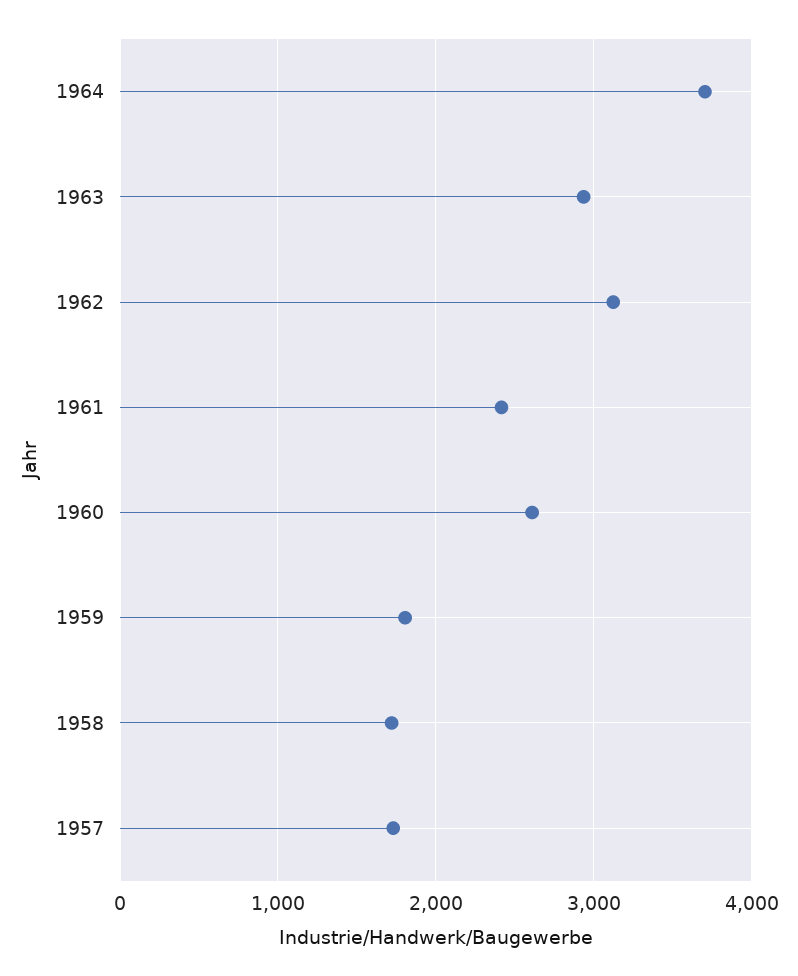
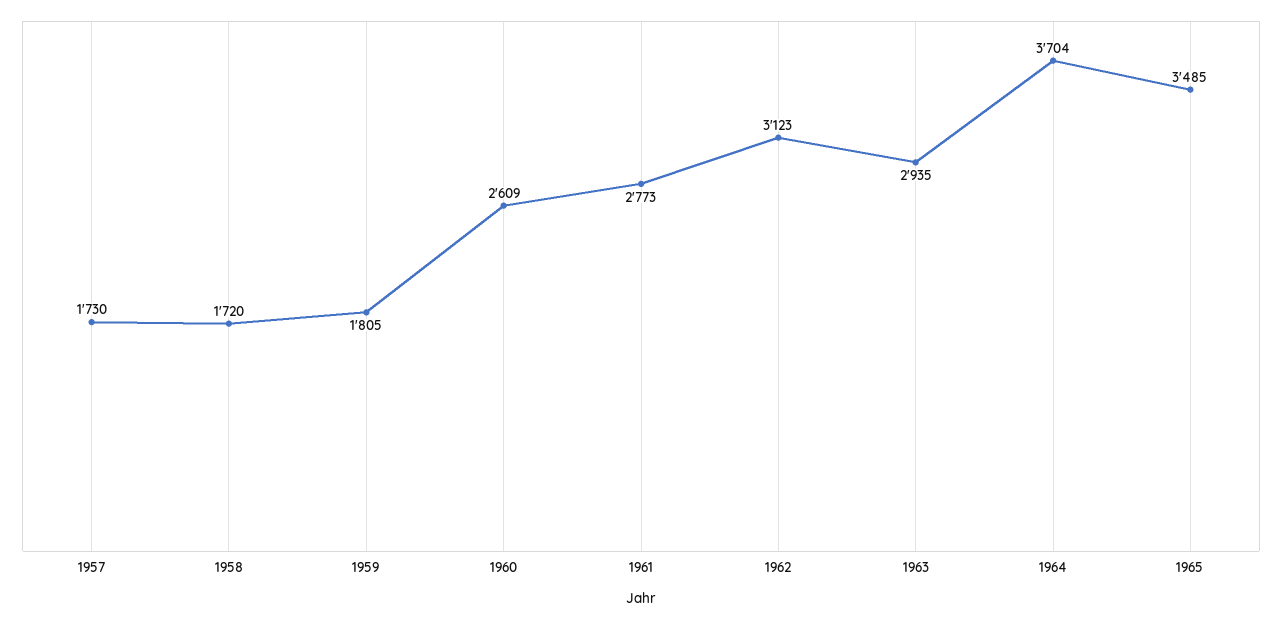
1961: 2400 -> 2773
1965: none -> 3485

